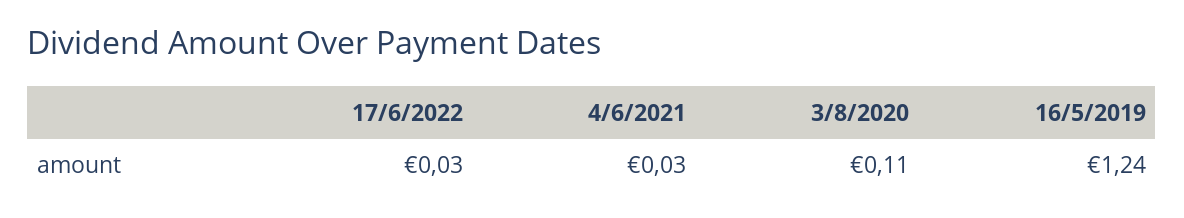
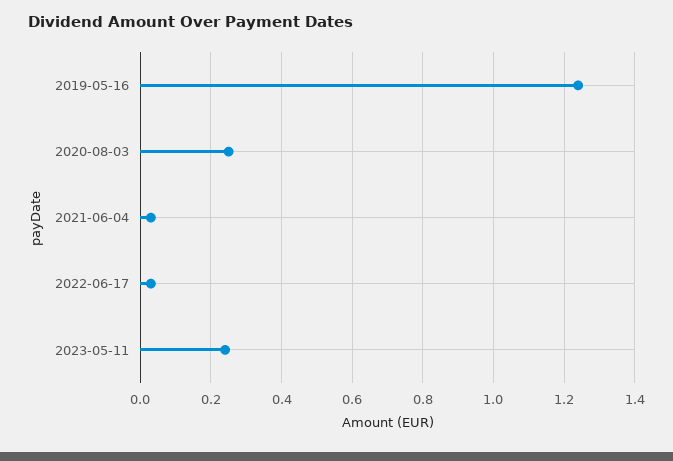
3/8/2020: 0.11 -> 0.25
2023-05-11: none -> 0.25

